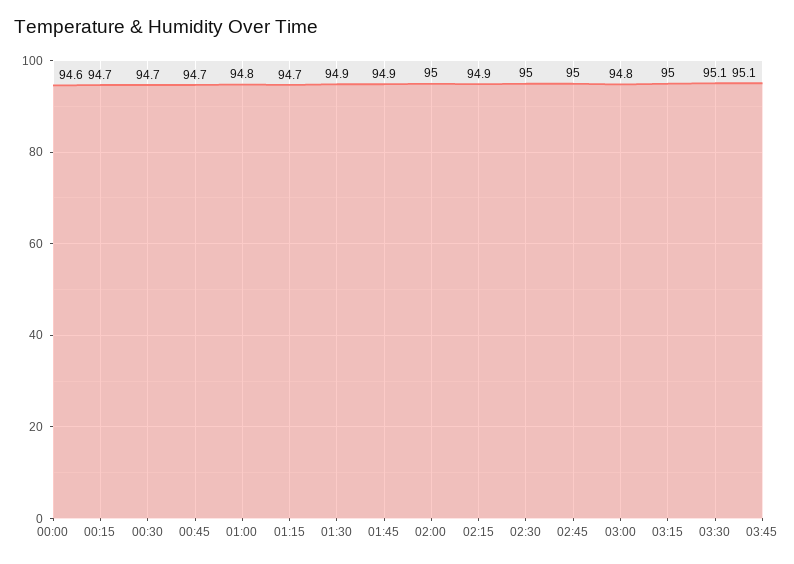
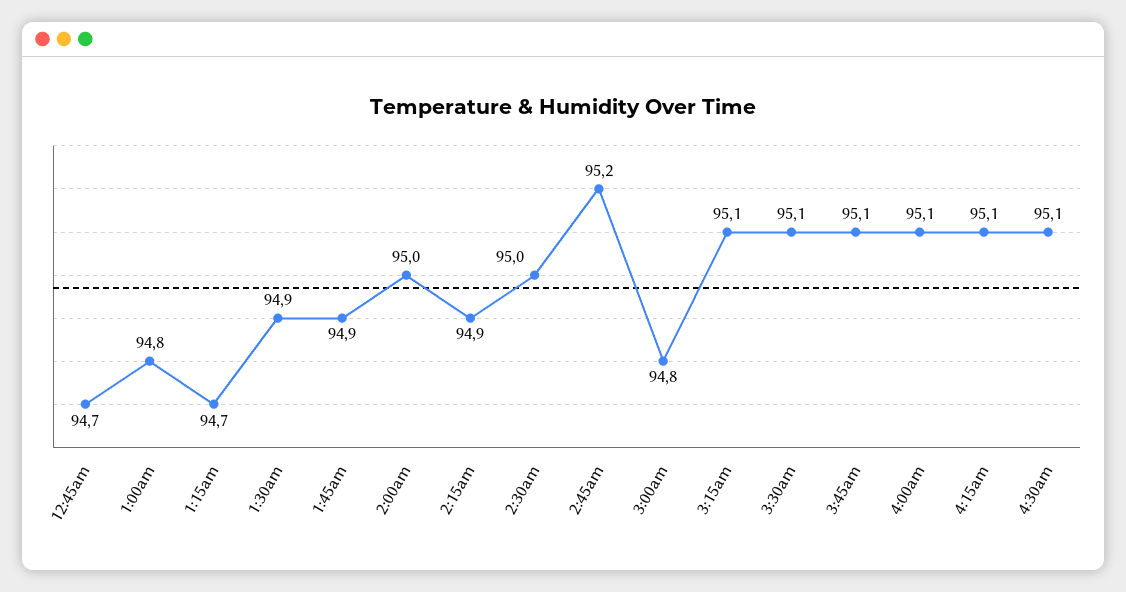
00:00: 94.6 -> none
00:15: 94.7 -> none
00:30: 94.7 -> none
02:45: 95 -> 95.2
03:15: 95 -> 95.1
4:00am: none -> 95.1
4:15am: none -> 95.1
4:30am: none -> 95.1

